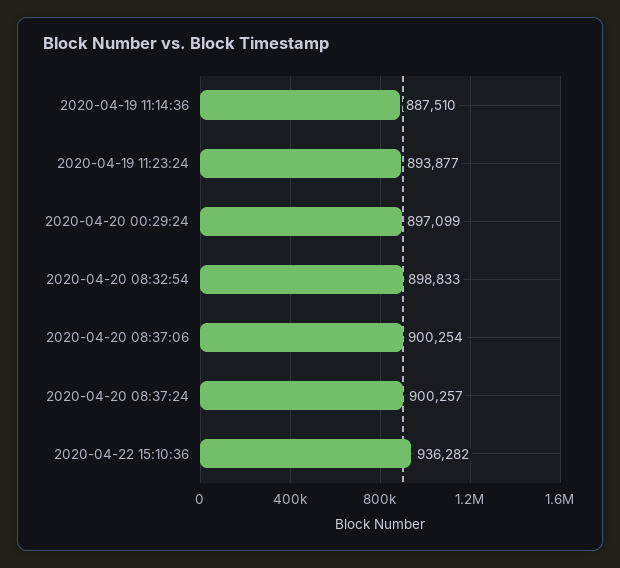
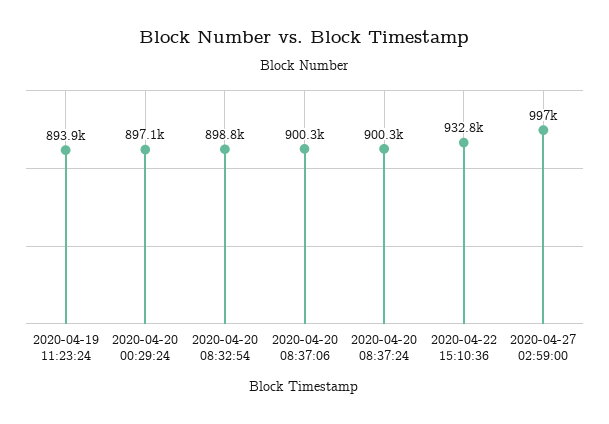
2020-04-19 11:14:36: 887510 -> none
2020-04-22 15:10:36: 936282 -> 932800
2020-04-27 02:59:00: none -> 997000

